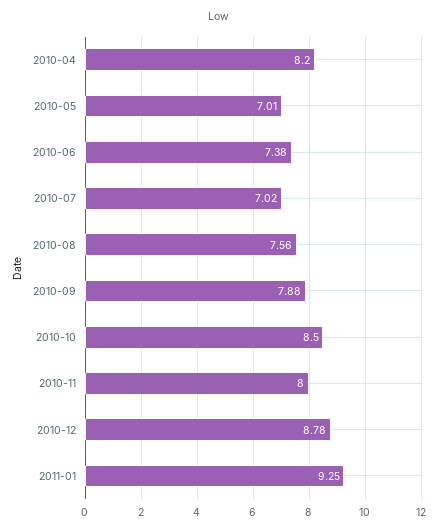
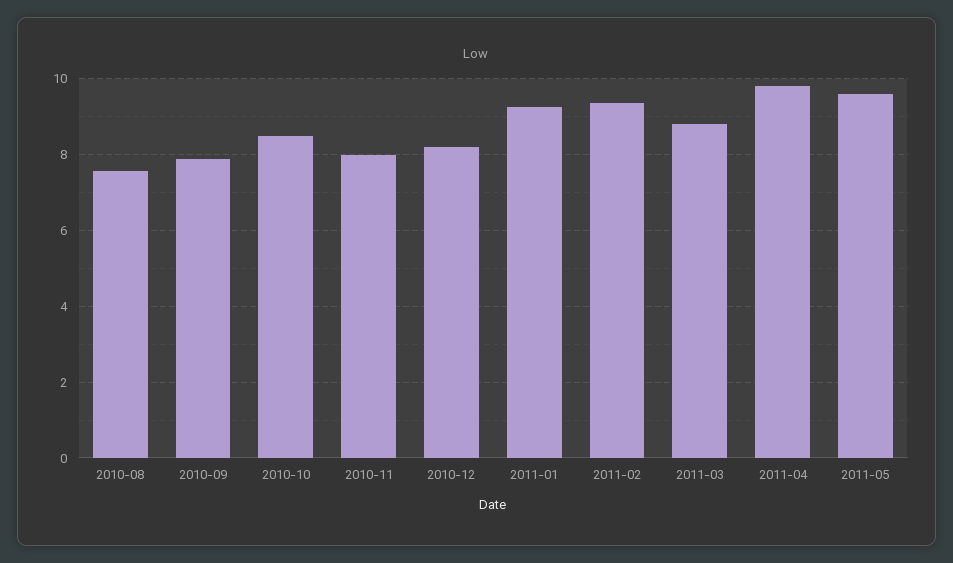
2010-04: 8.2 -> none
2010-05: 7.01 -> none
2010-06: 7.38 -> none
2010-07: 7.02 -> none
2010-12: 8.78 -> 8.2
2011-02: none -> 9.4
2011-03: none -> 8.8
2011-04: none -> 9.8
2011-05: none -> 9.6

